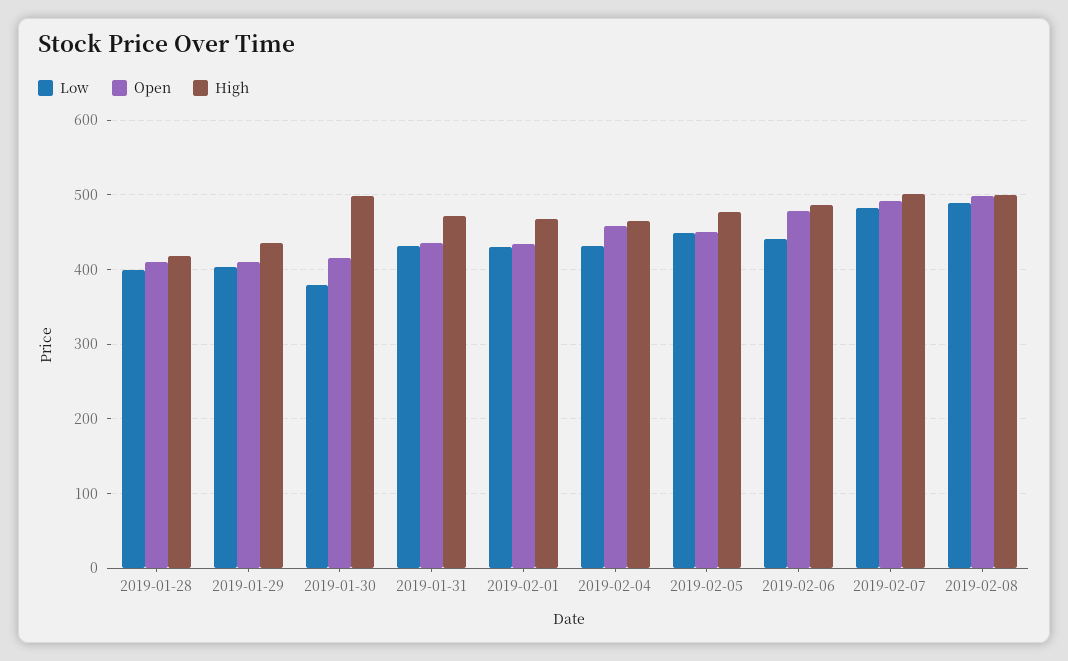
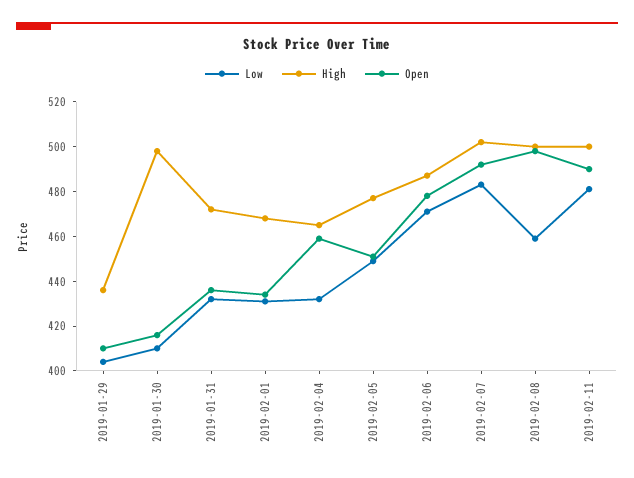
Low, 2019-01-28: 400 -> none
Open, 2019-01-28: 410 -> none
High, 2019-01-28: 420 -> none
Low, 2019-01-30: 380 -> 410
Low, 2019-02-06: 440 -> 470
Low, 2019-02-08: 490 -> 460
Low, 2019-02-11: none -> 480
High, 2019-02-11: none -> 500
Open, 2019-02-11: none -> 490

